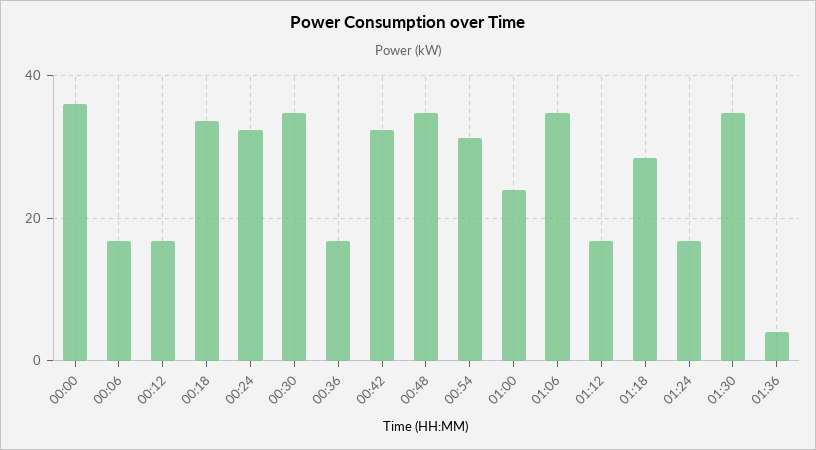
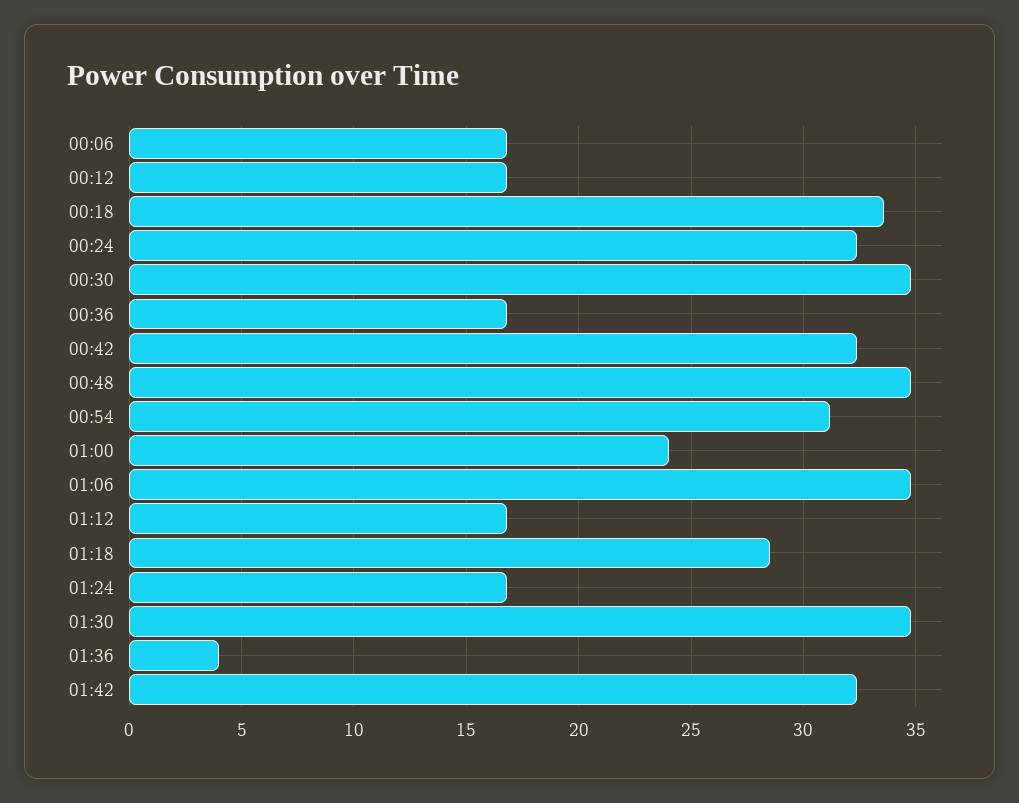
00:00: 36 -> none
01:42: none -> 32.5

